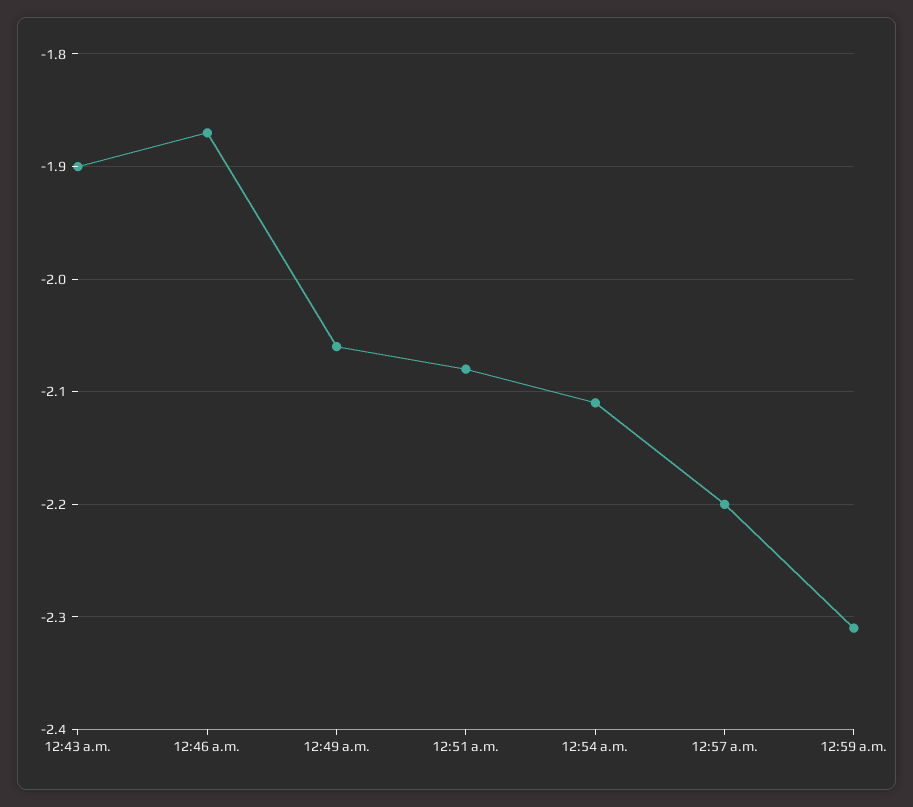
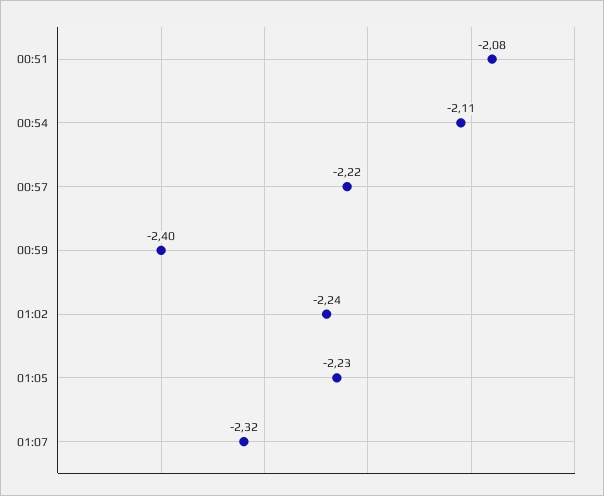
12:43 a.m.: -1.9 -> none
12:46 a.m.: -1.87 -> none
12:49 a.m.: -2.06 -> none
12:57 a.m.: -2.2 -> -2.22
12:59 a.m.: -2.31 -> -2.4
01:02: none -> -2.24
01:05: none -> -2.23
01:07: none -> -2.32

